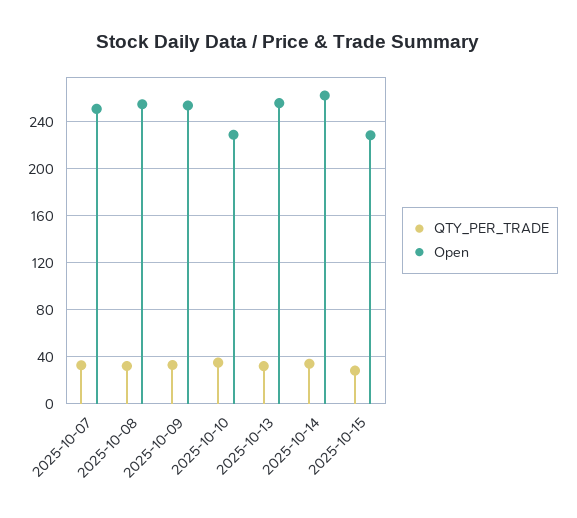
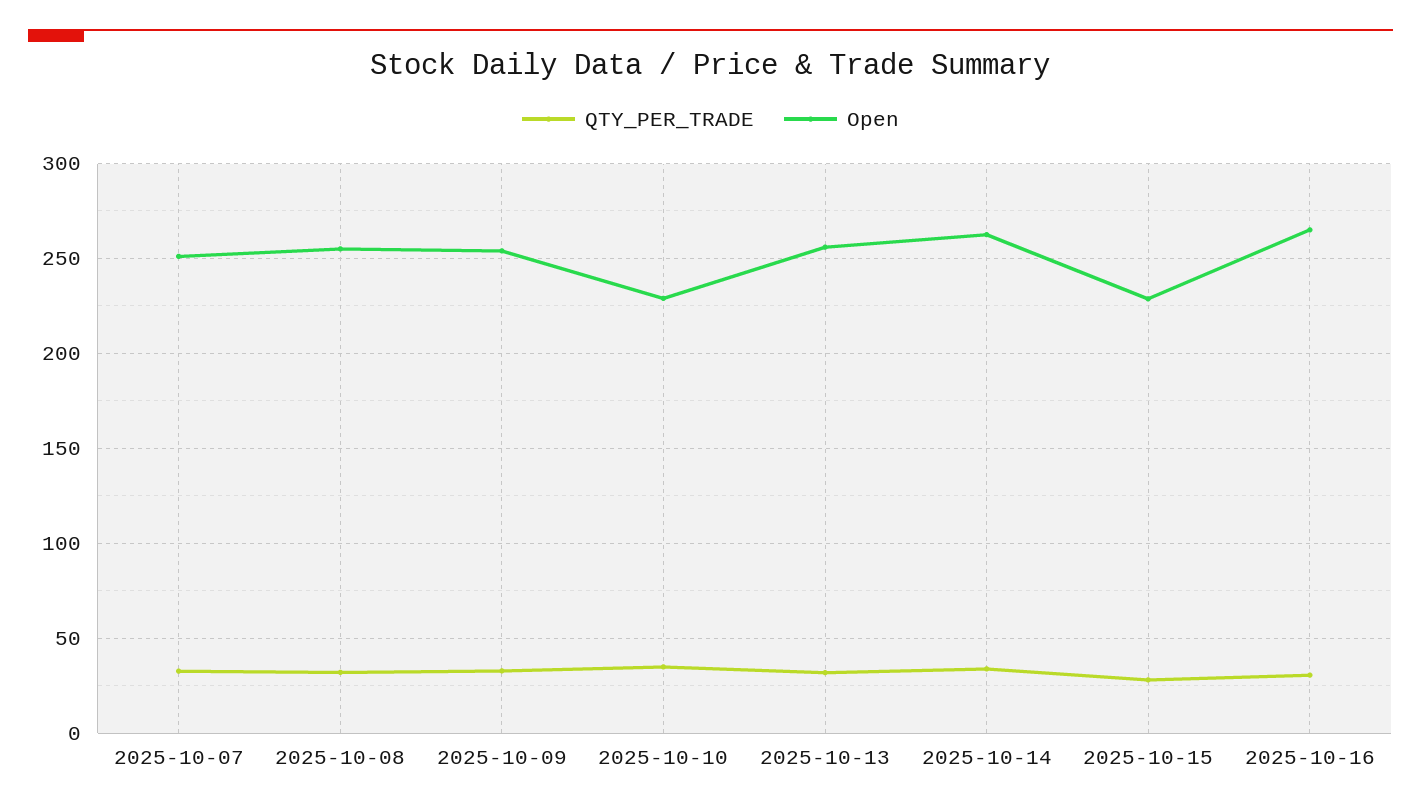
QTY_PER_TRADE, 2025-10-16: none -> 30
Open, 2025-10-16: none -> 265

